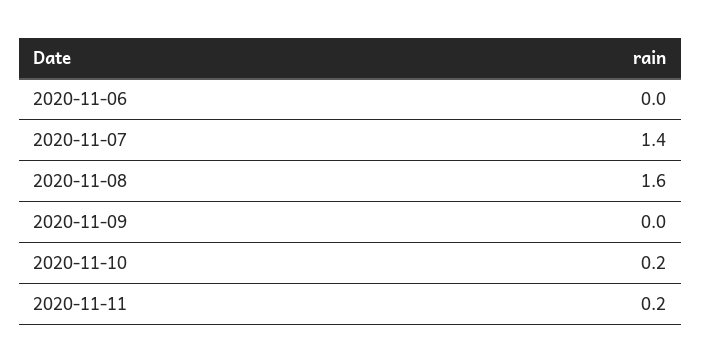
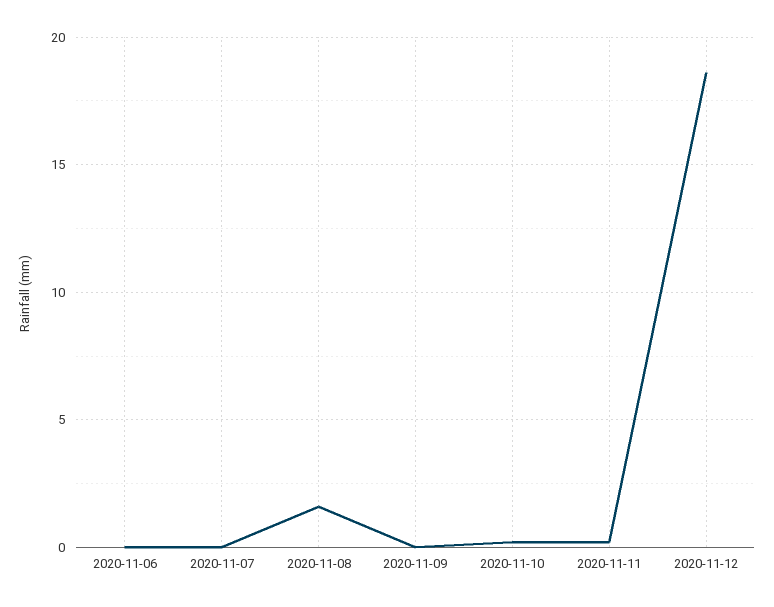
2020-11-07: 1.4 -> 0
2020-11-12: none -> 18.5

